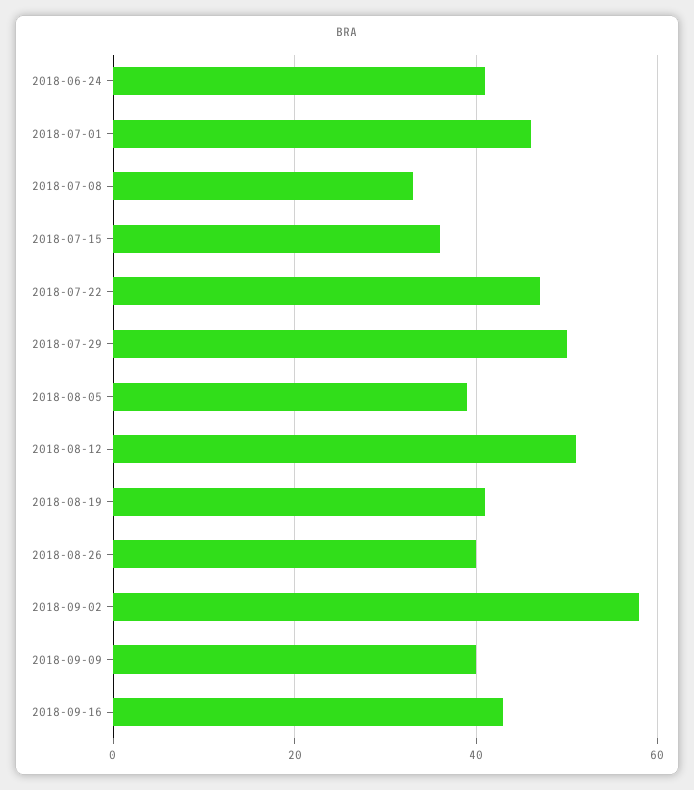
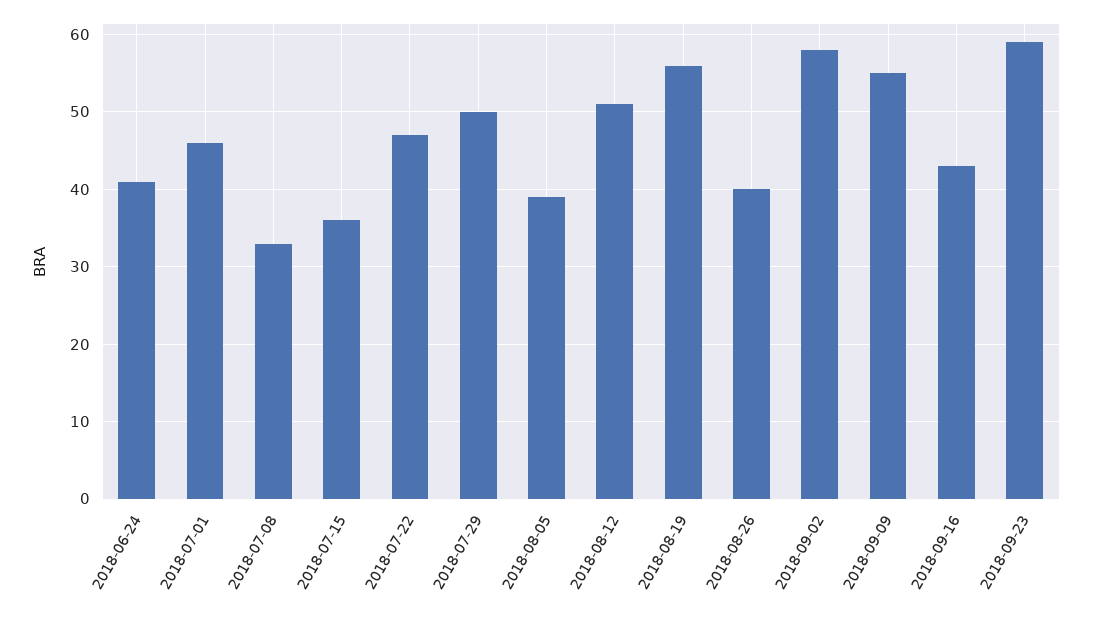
2018-08-19: 40 -> 56
2018-09-09: 40 -> 55
2018-09-23: none -> 59

